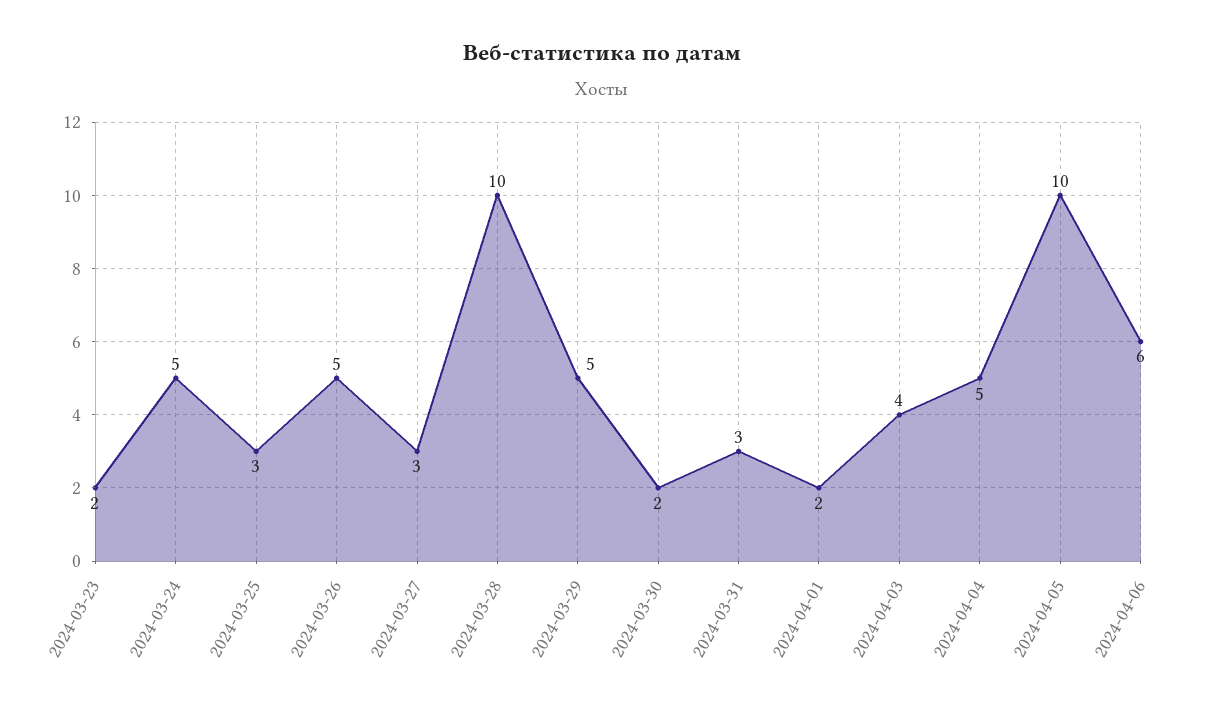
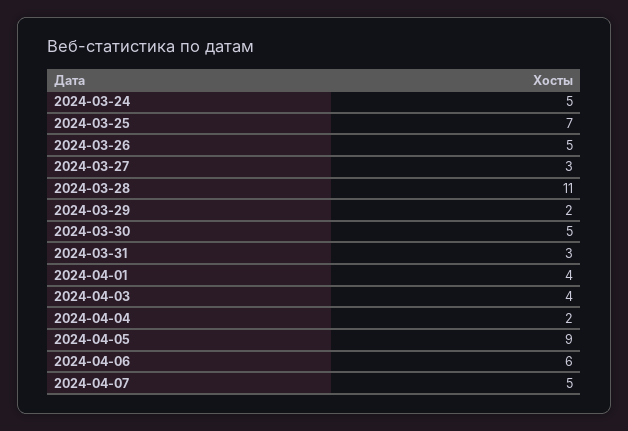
2024-03-23: 2 -> none
2024-03-25: 3 -> 7
2024-03-28: 10 -> 11
2024-03-29: 5 -> 2
2024-03-30: 2 -> 5
2024-04-01: 2 -> 4
2024-04-04: 5 -> 2
2024-04-05: 10 -> 9
2024-04-07: none -> 5

